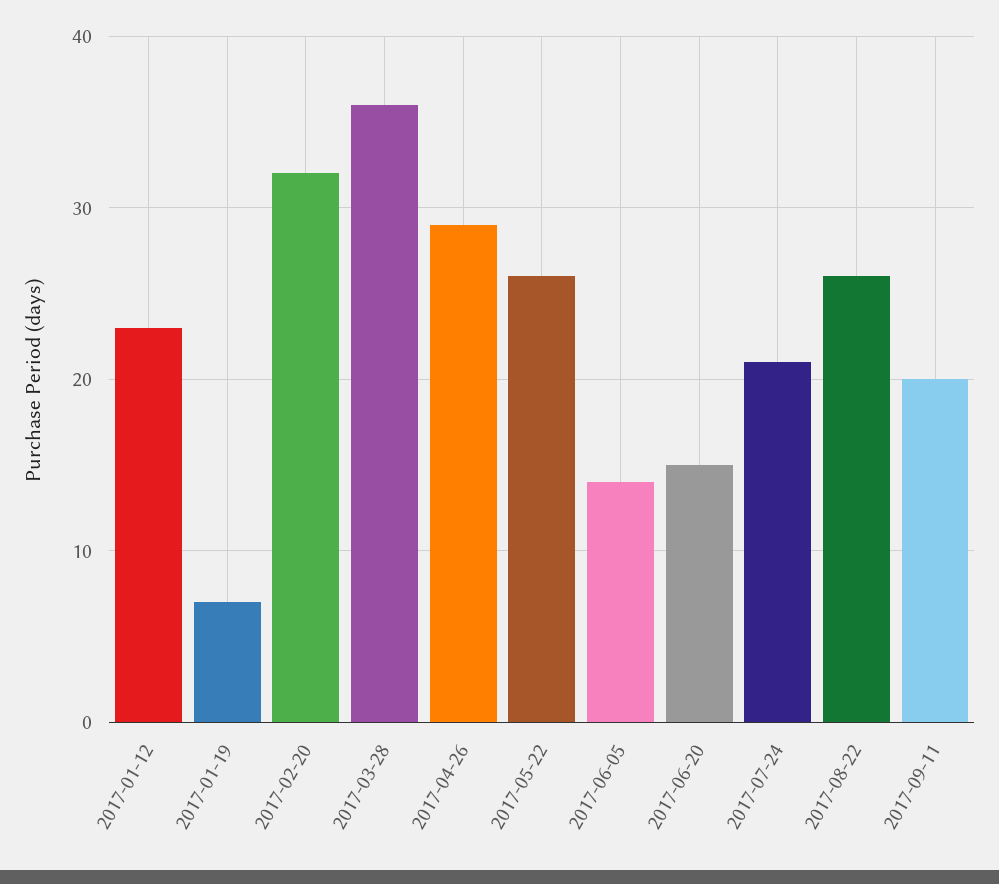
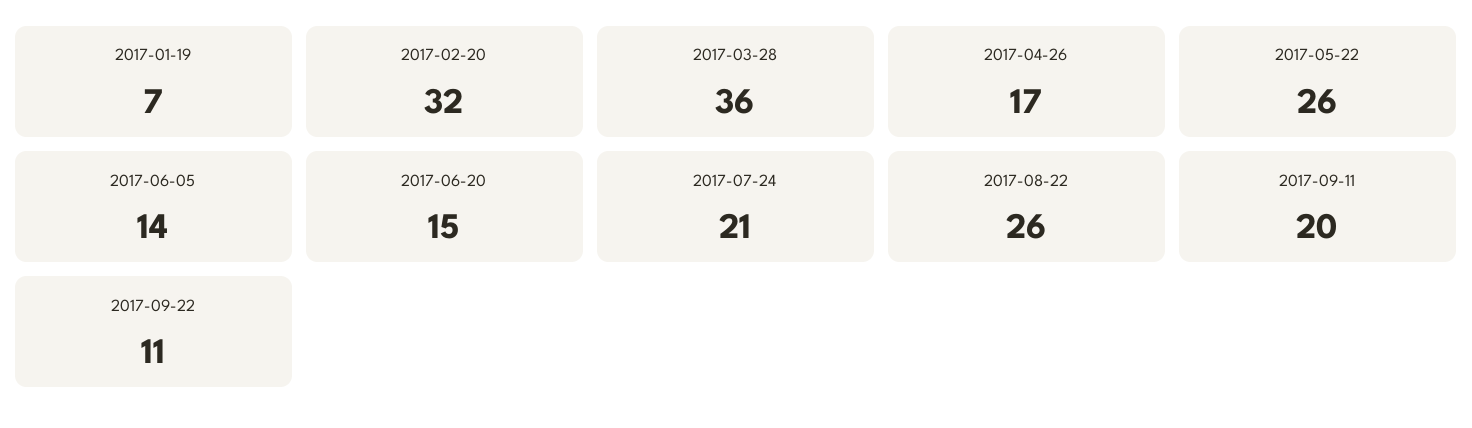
2017-01-12: 23 -> none
2017-04-26: 29 -> 17
2017-09-22: none -> 11

